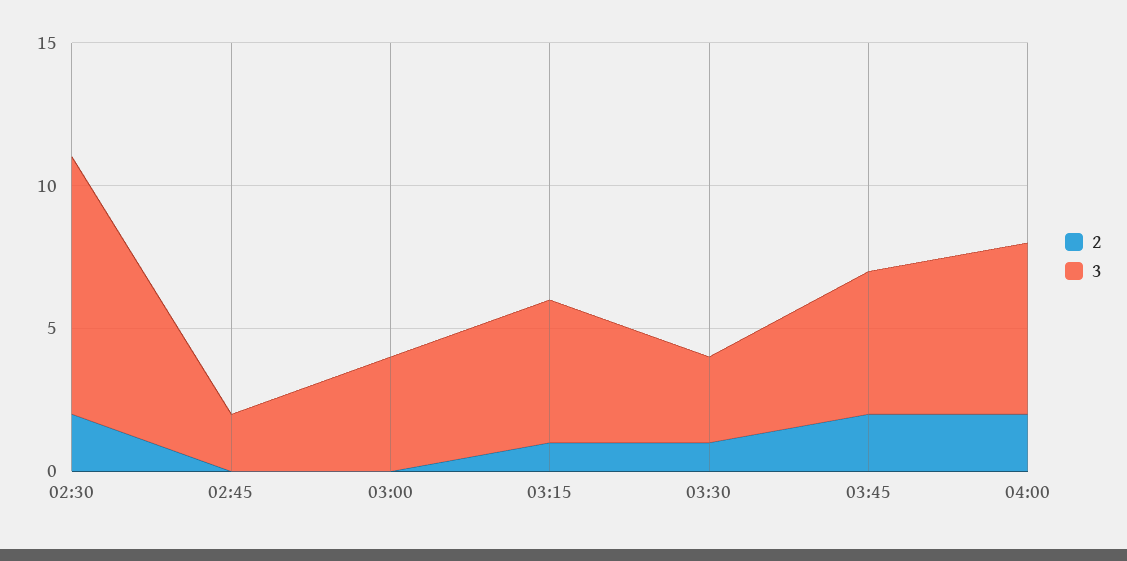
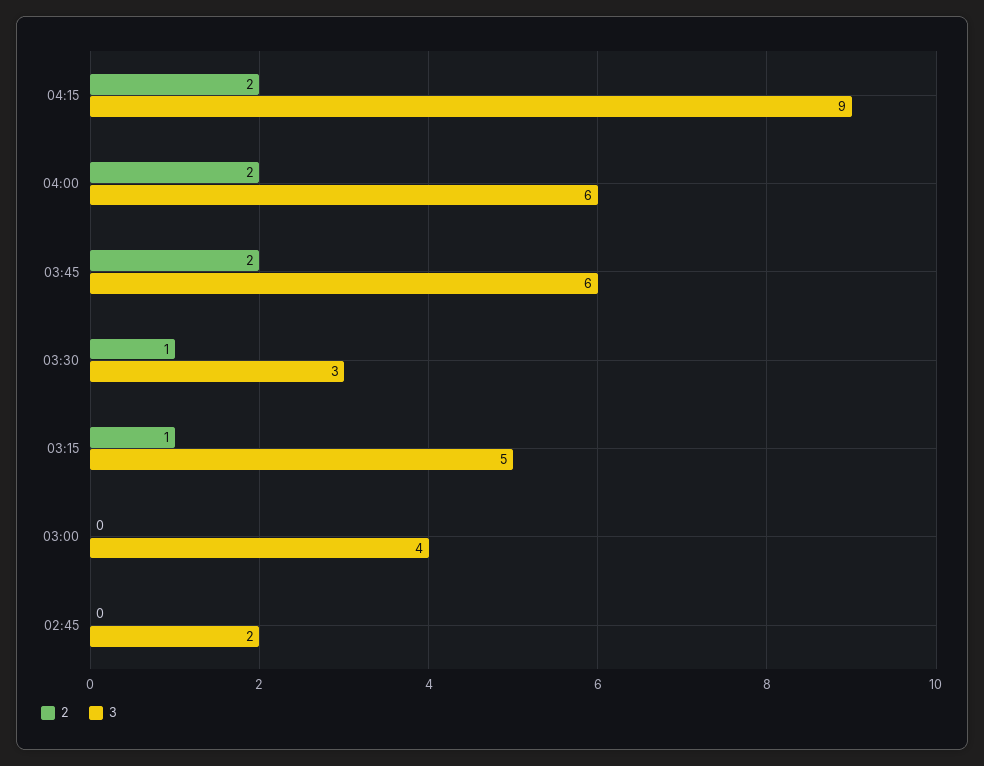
2, 02:30: 2 -> none
3, 02:30: 9 -> none
3, 03:45: 5 -> 6
2, 04:15: none -> 2
3, 04:15: none -> 9

